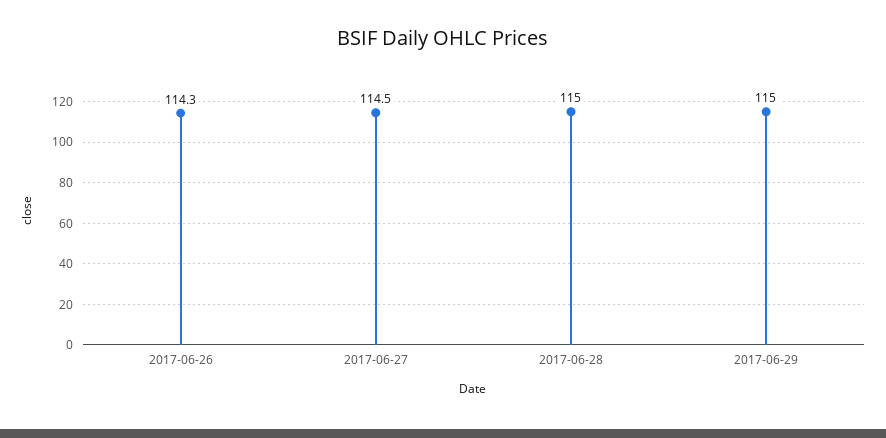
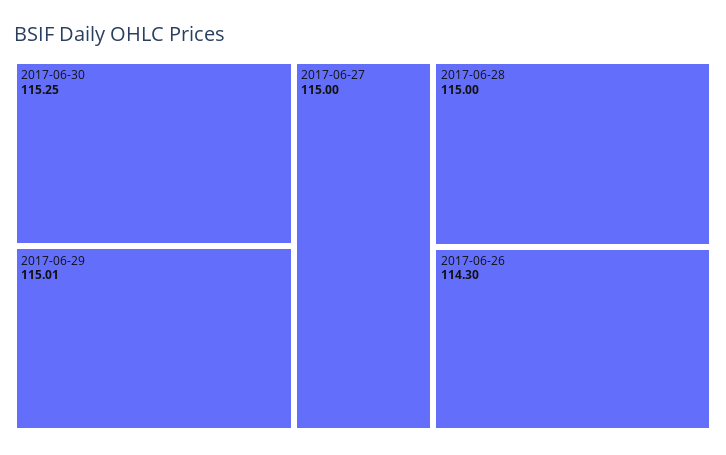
2017-06-27: 114.5 -> 115
2017-06-29: 115 -> 115.01
2017-06-30: none -> 115.25

